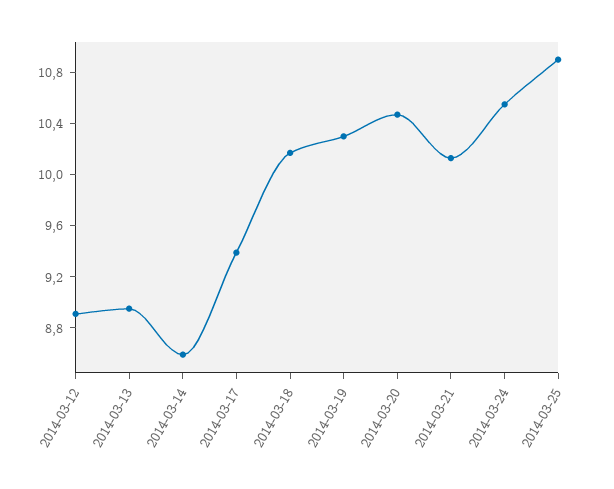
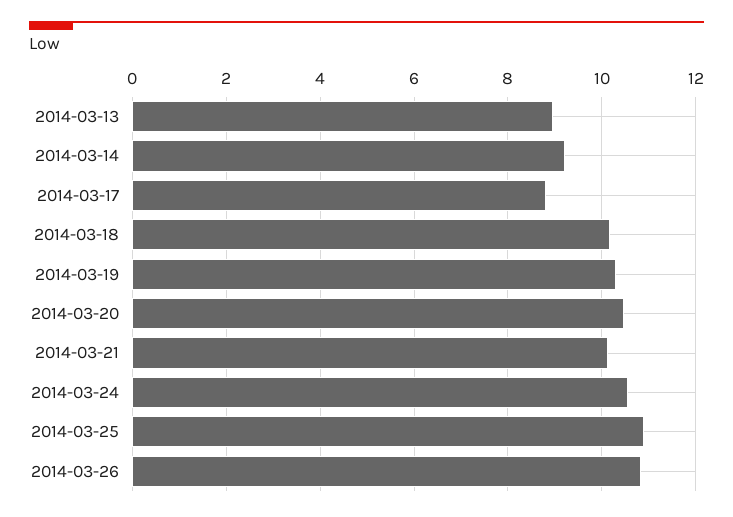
2014-03-12: 8.9 -> none
2014-03-14: 8.6 -> 9.2
2014-03-17: 9.4 -> 8.8
2014-03-26: none -> 10.8

